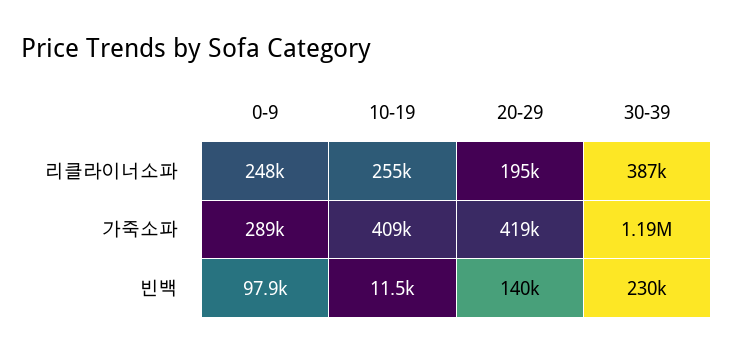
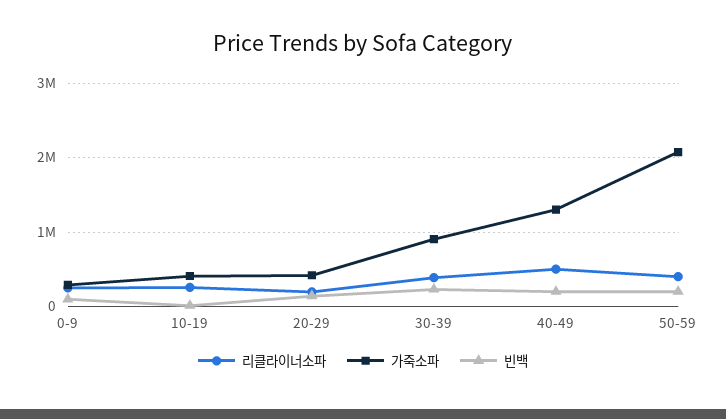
가죽소파, 30-39: 1190000 -> 900000
리클라이너소파, 40-49: none -> 500000
가죽소파, 40-49: none -> 1300000
빈백, 40-49: none -> 200000
리클라이너소파, 50-59: none -> 400000
가죽소파, 50-59: none -> 2100000
빈백, 50-59: none -> 200000

